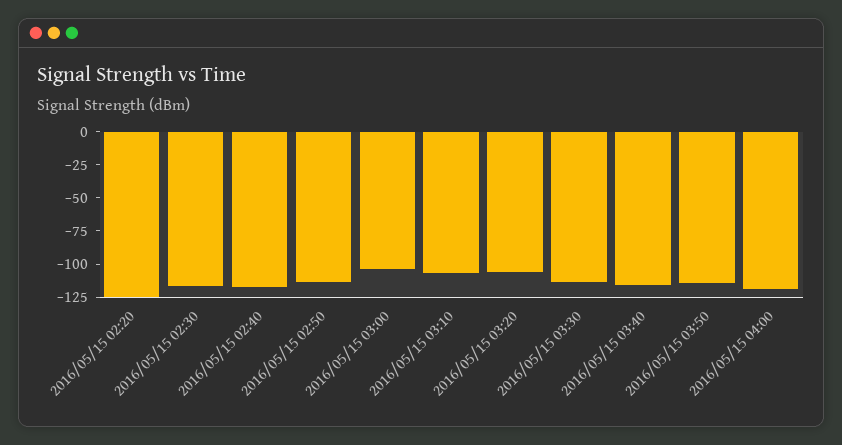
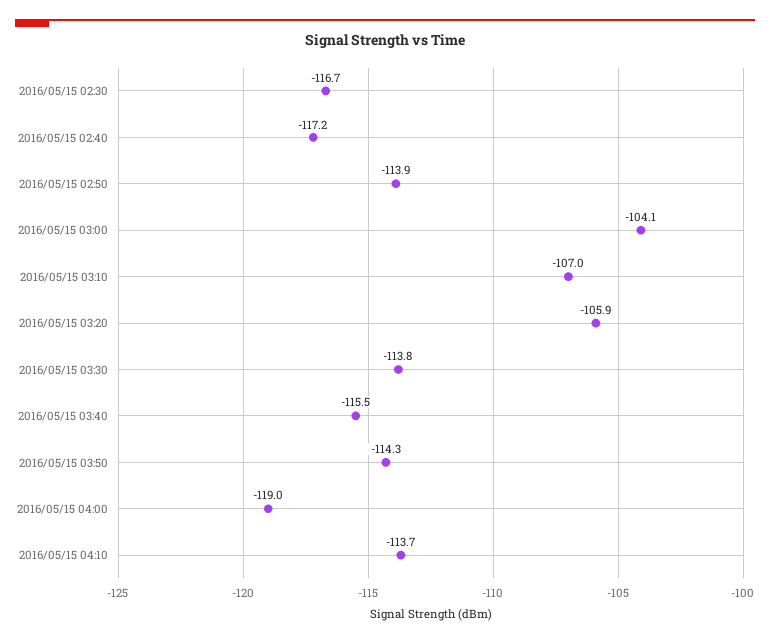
2016/05/15 02:20: -125 -> none
2016/05/15 04:10: none -> -113.7

